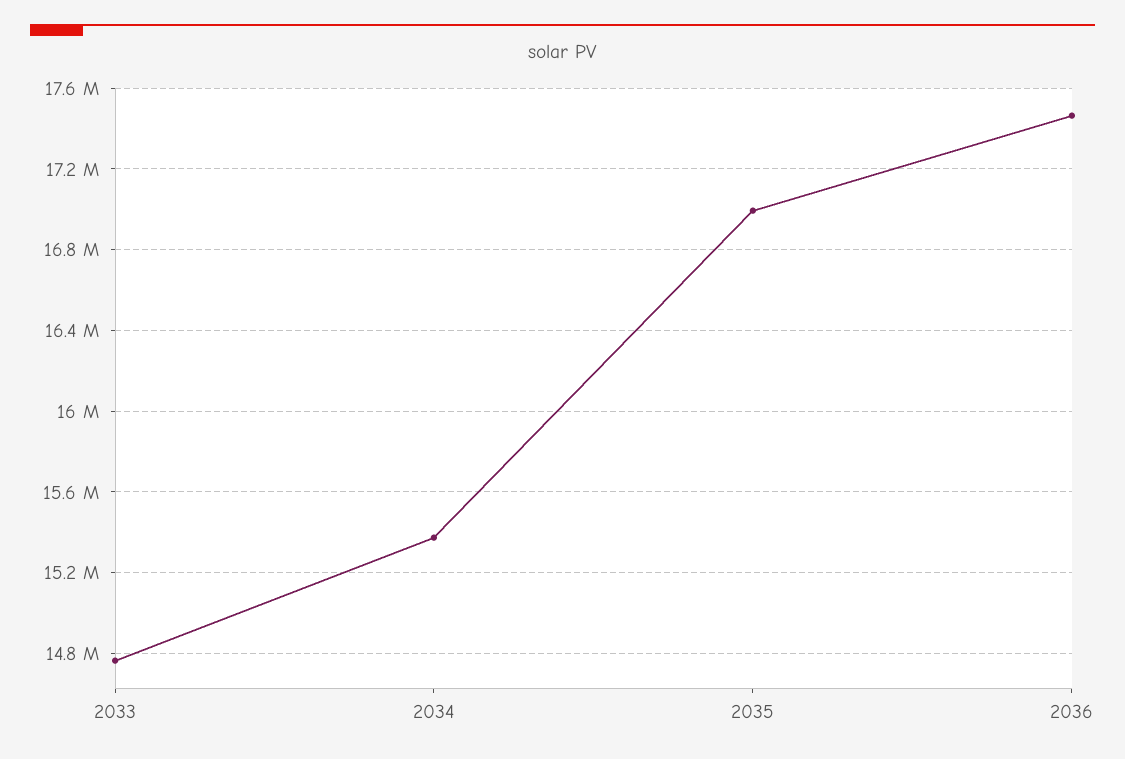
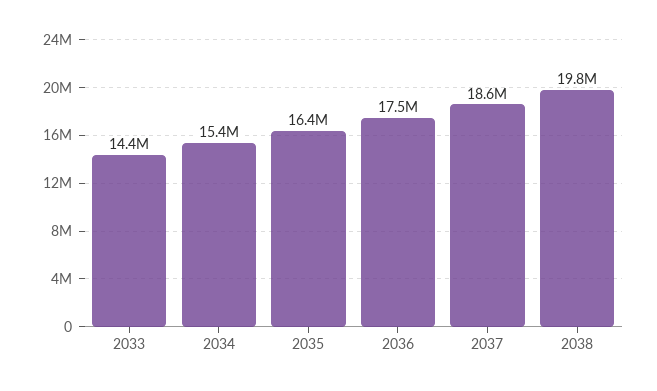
2033: 14750000 -> 14400000
2035: 17000000 -> 16400000
2037: none -> 18600000
2038: none -> 19800000

